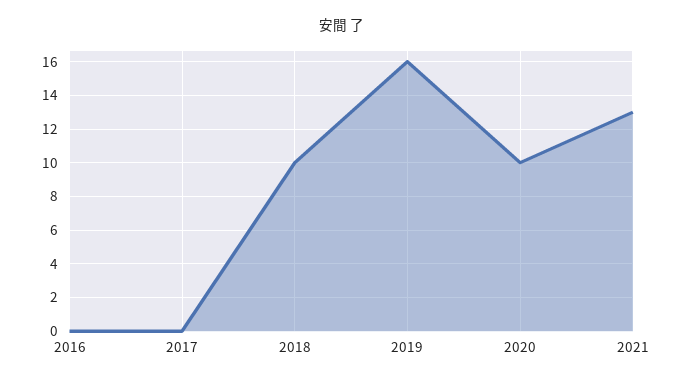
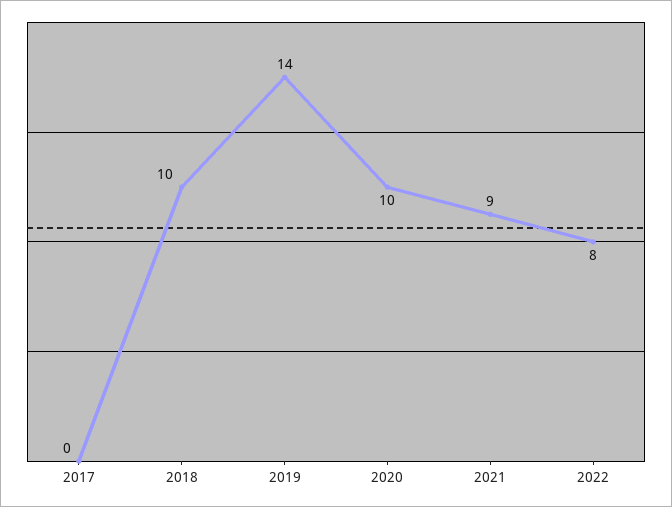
2016: 0 -> none
2019: 16 -> 14
2021: 13 -> 9
2022: none -> 8

